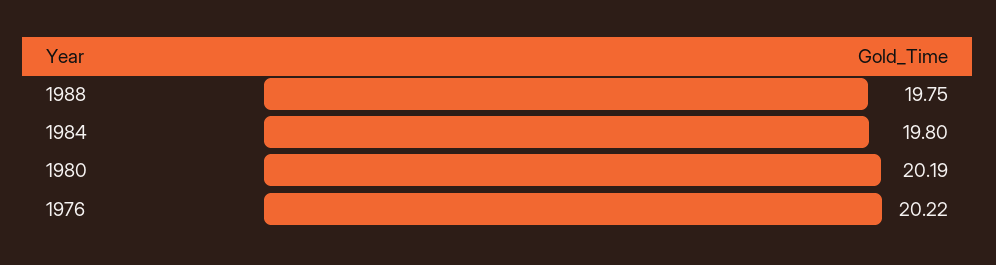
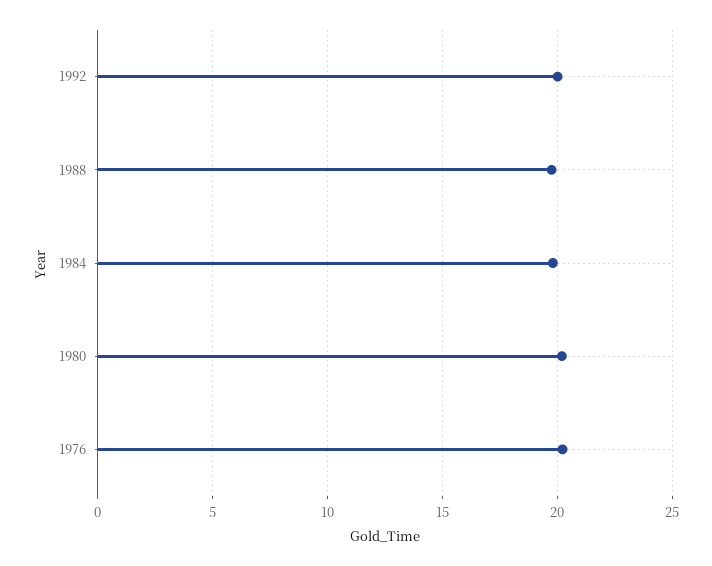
1992: none -> 20

